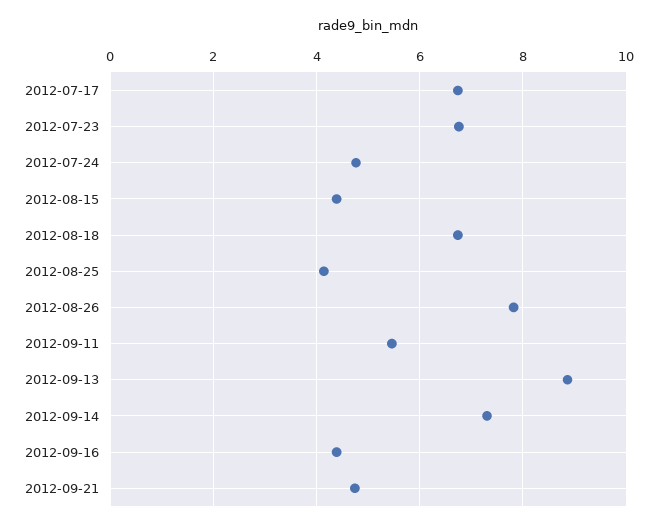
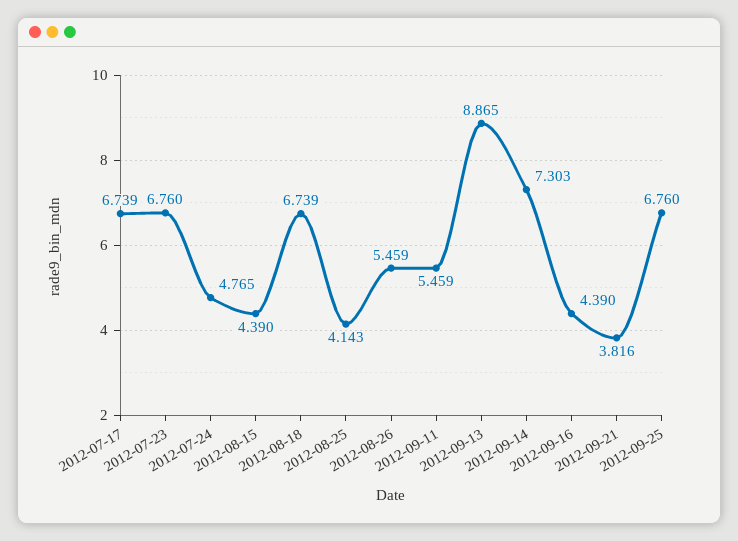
2012-08-26: 7.8 -> 5.459
2012-09-21: 4.8 -> 3.816
2012-09-25: none -> 6.76

